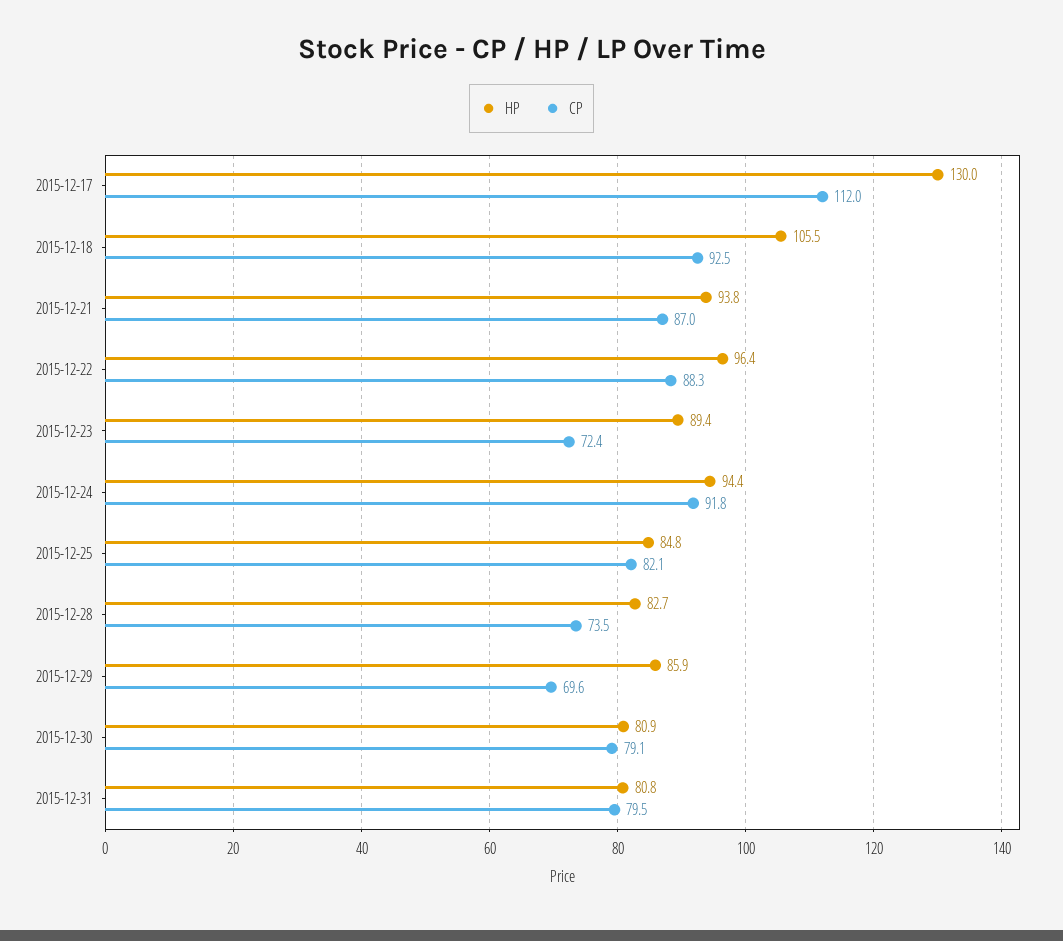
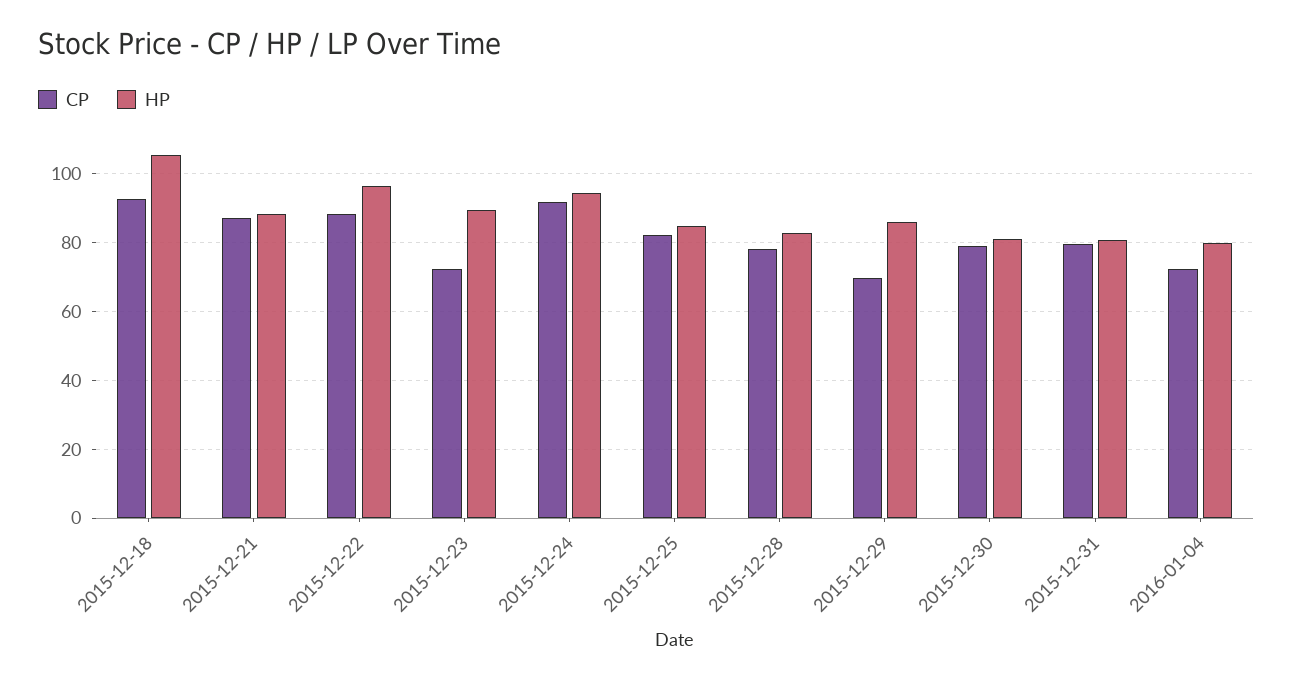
HP, 2015-12-17: 130 -> none
CP, 2015-12-17: 112 -> none
HP, 2015-12-21: 93.8 -> 88
CP, 2015-12-28: 73.5 -> 78
CP, 2016-01-04: none -> 72
HP, 2016-01-04: none -> 80

